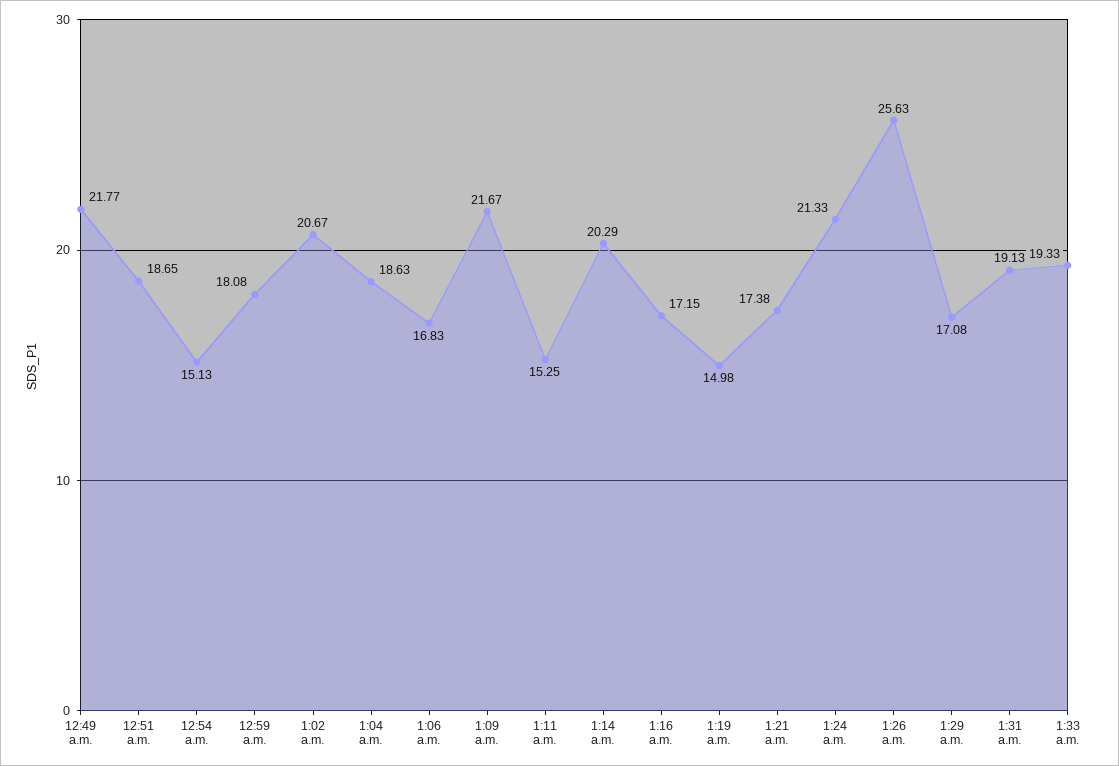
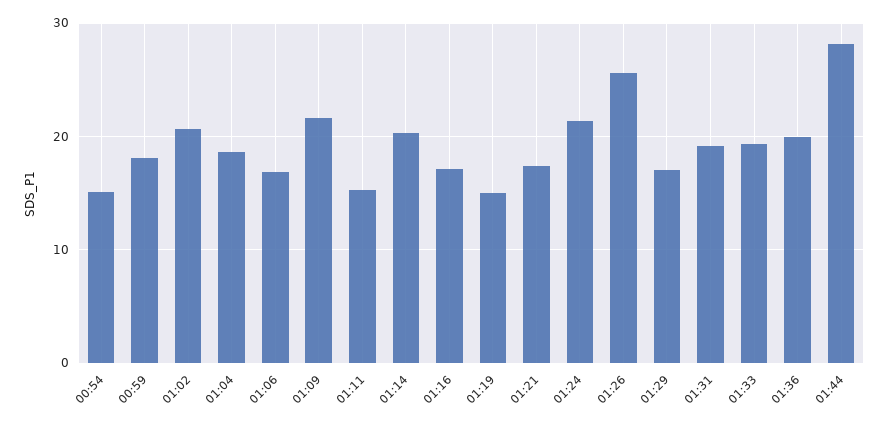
12:49 a.m.: 21.77 -> none
12:51 a.m.: 18.65 -> none
01:36: none -> 20
01:44: none -> 28

